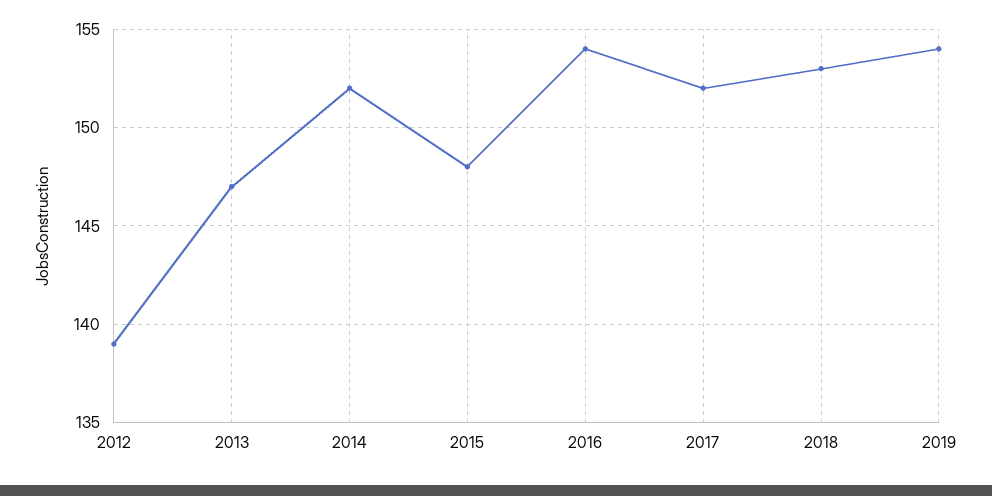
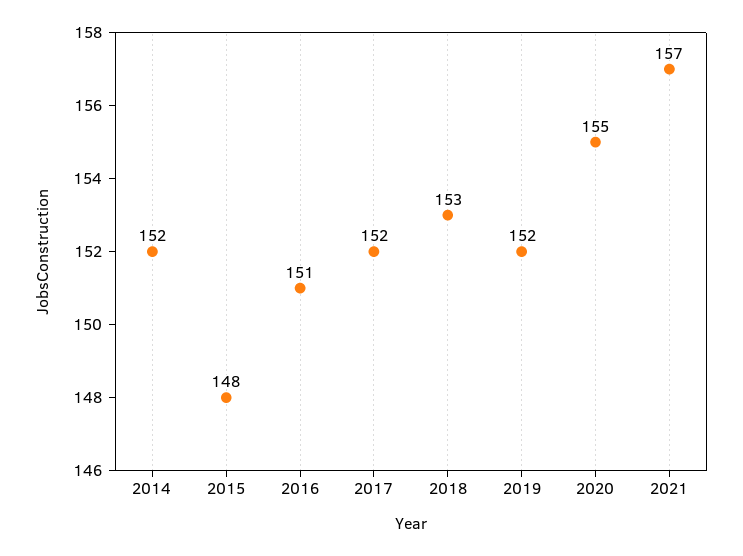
2012: 139 -> none
2013: 147 -> none
2016: 154 -> 151
2019: 154 -> 152
2020: none -> 155
2021: none -> 157

